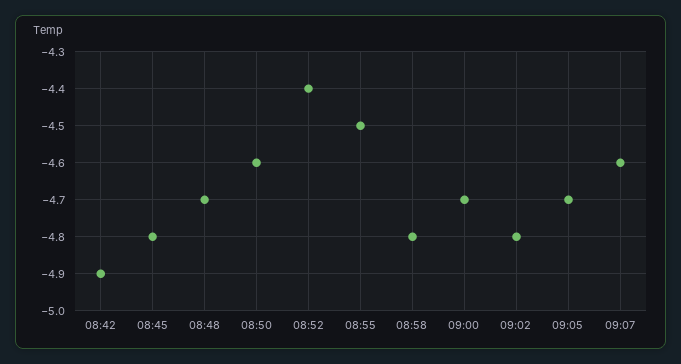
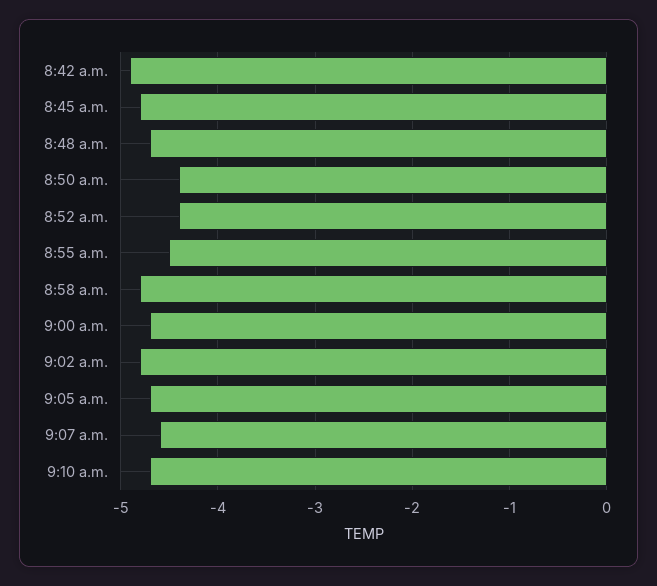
08:50: -4.6 -> -4.4
9:10 a.m.: none -> -4.7

